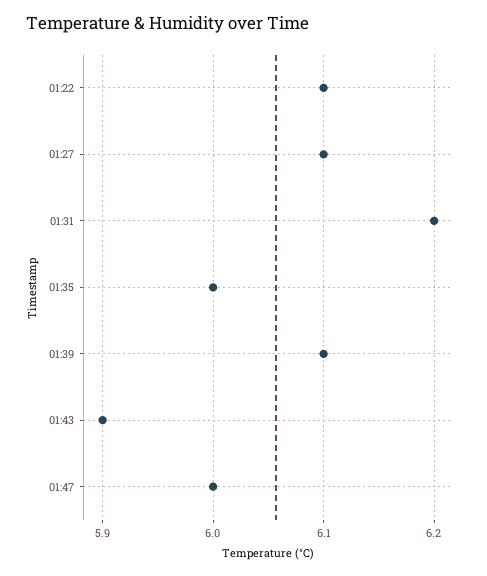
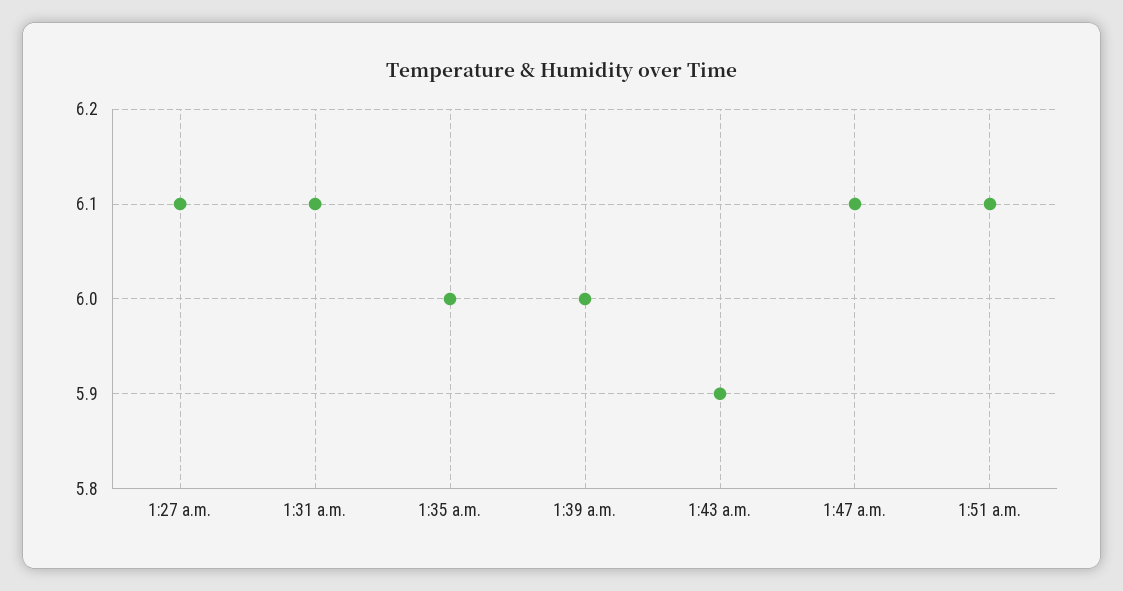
01:22: 6.1 -> none
01:31: 6.2 -> 6.1
01:39: 6.1 -> 6
01:47: 6 -> 6.1
1:51 a.m.: none -> 6.1

